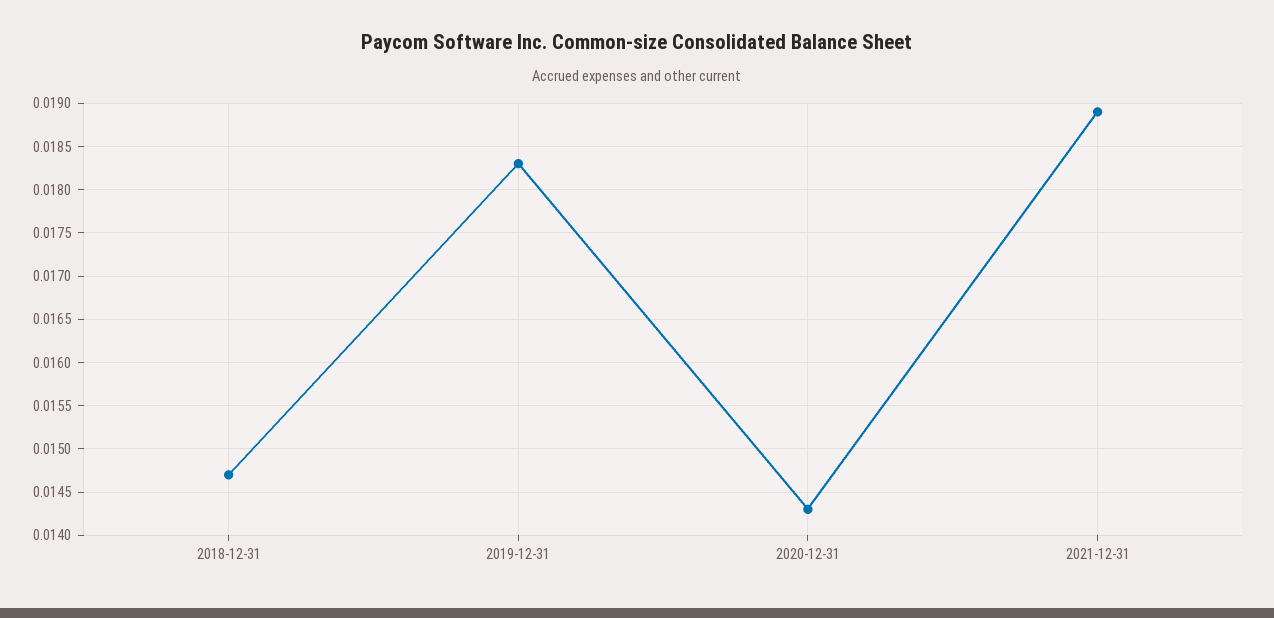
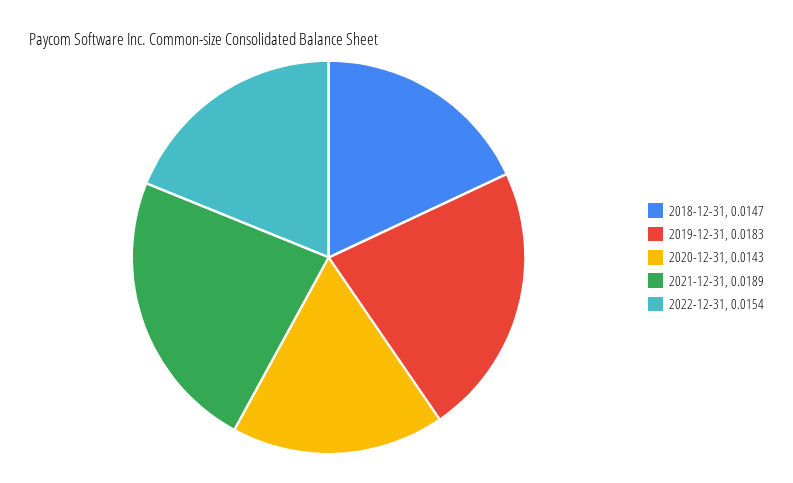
2022-12-31: none -> 0.0154

